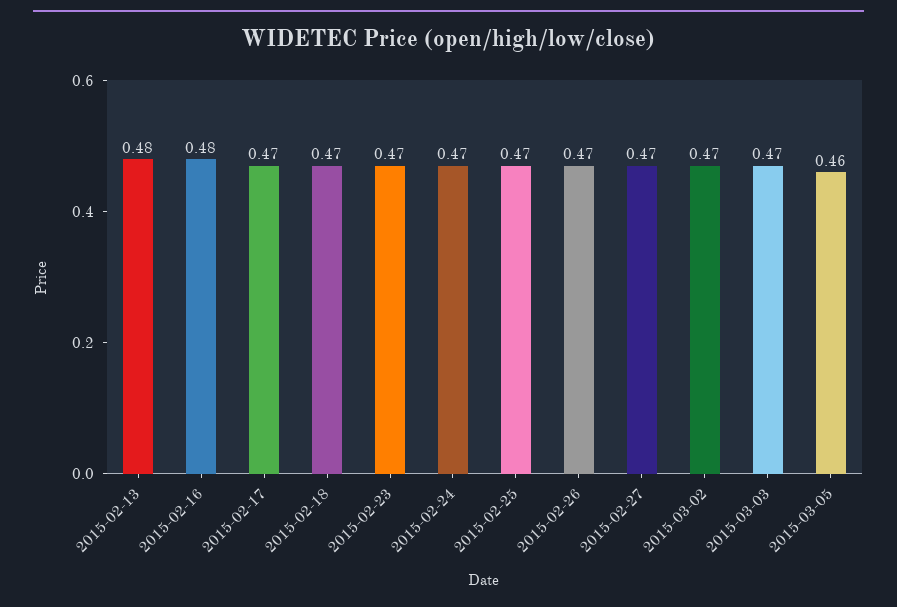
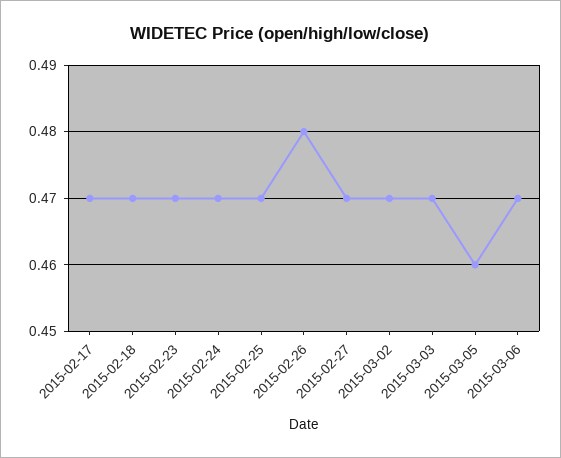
2015-02-13: 0.48 -> none
2015-02-16: 0.48 -> none
2015-02-26: 0.47 -> 0.48
2015-03-06: none -> 0.47

